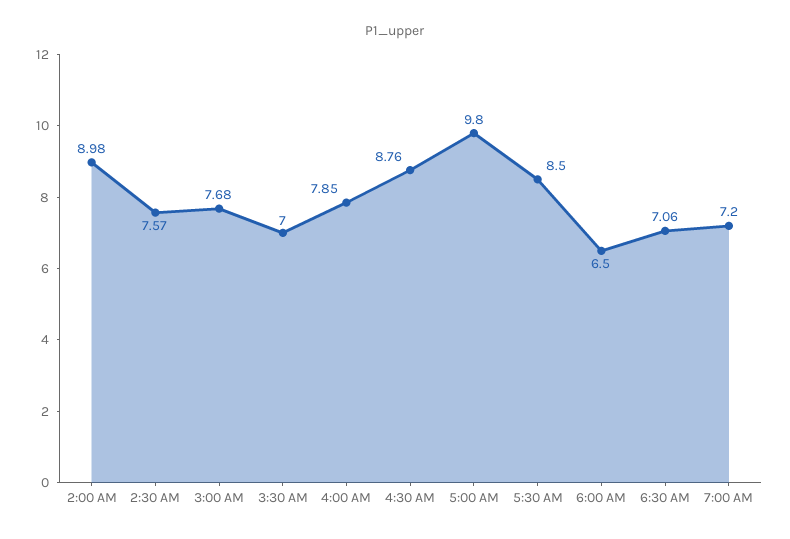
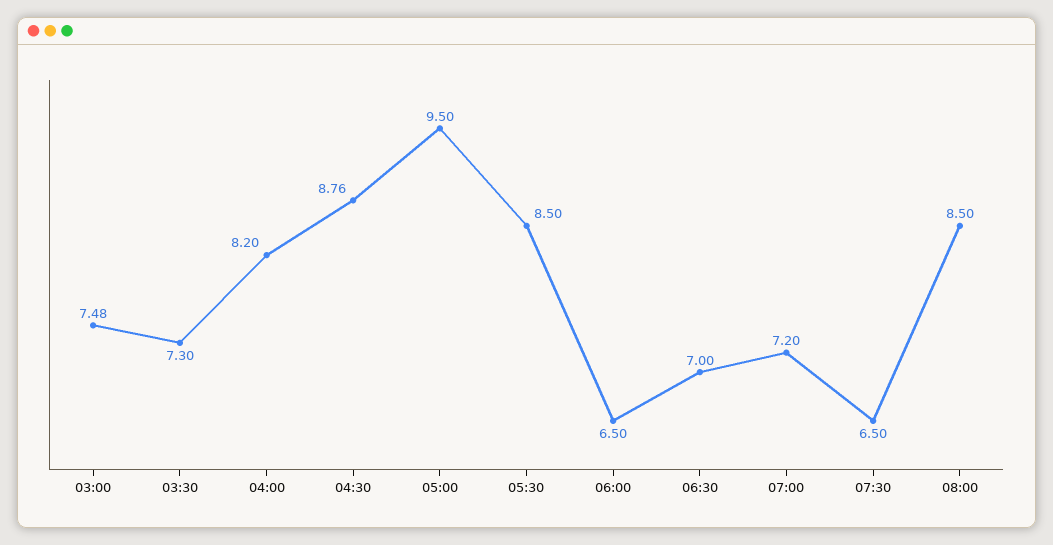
2:00 AM: 8.98 -> none
2:30 AM: 7.57 -> none
3:00 AM: 7.68 -> 7.48
3:30 AM: 7 -> 7.3
4:00 AM: 7.85 -> 8.2
5:00 AM: 9.8 -> 9.5
6:30 AM: 7.06 -> 7
07:30: none -> 6.5
08:00: none -> 8.5

